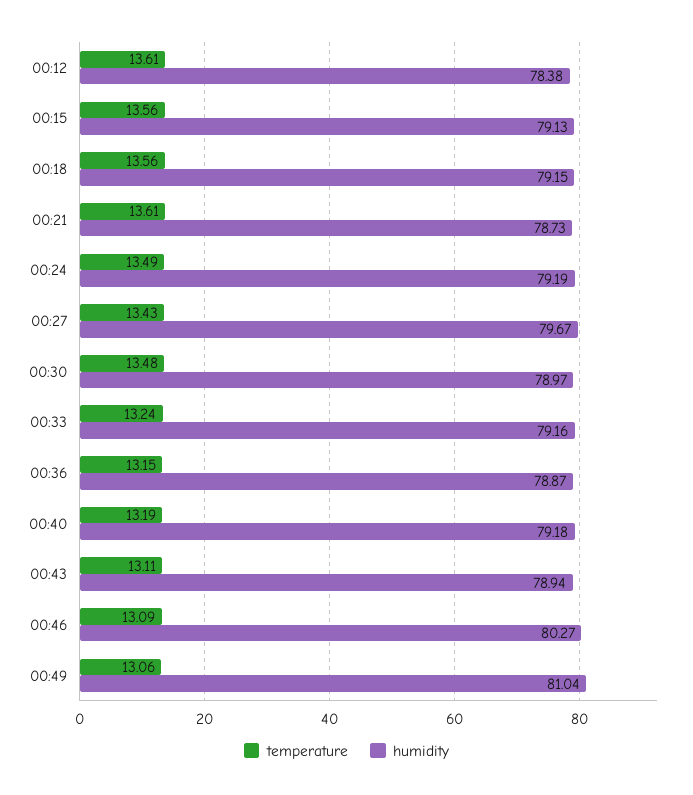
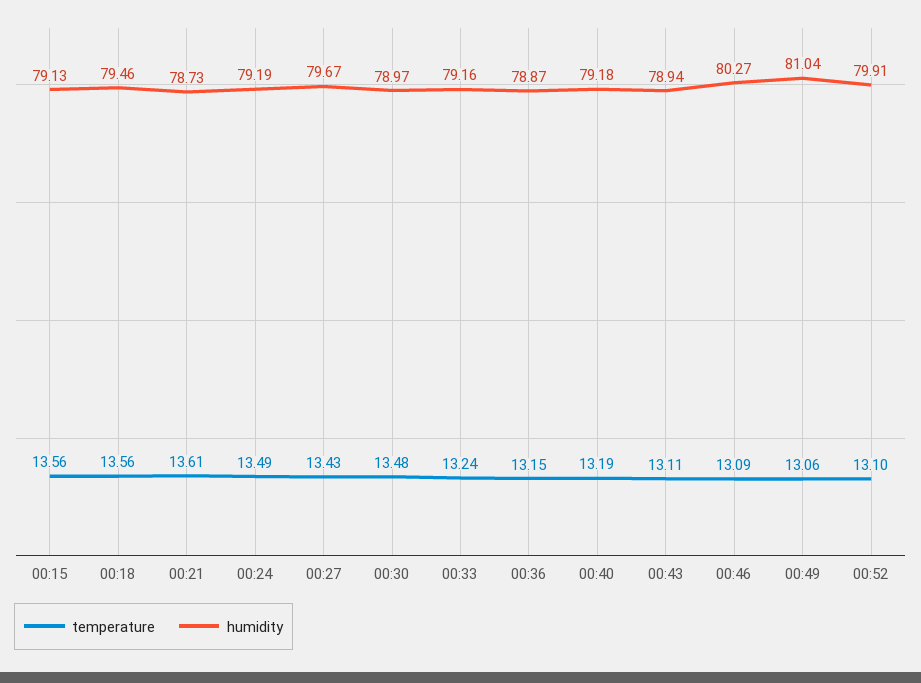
temperature, 00:12: 13.61 -> none
humidity, 00:12: 78.38 -> none
humidity, 00:18: 79.15 -> 79.46
temperature, 00:52: none -> 13.1
humidity, 00:52: none -> 79.91

